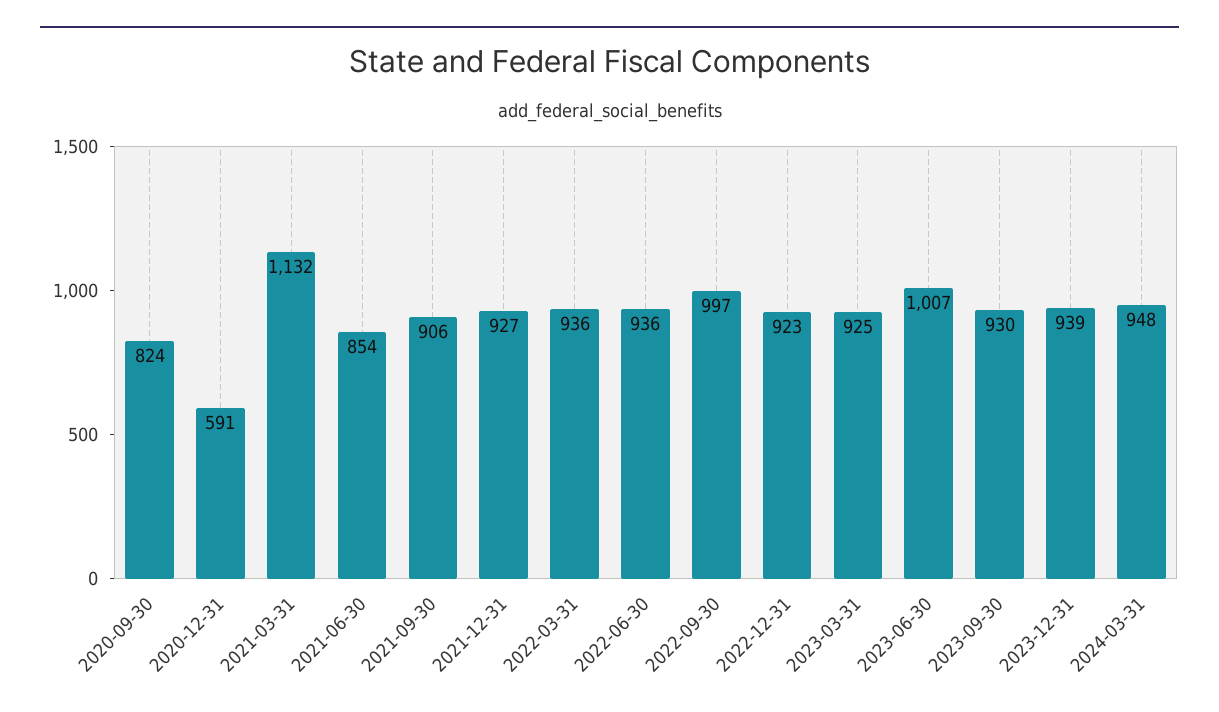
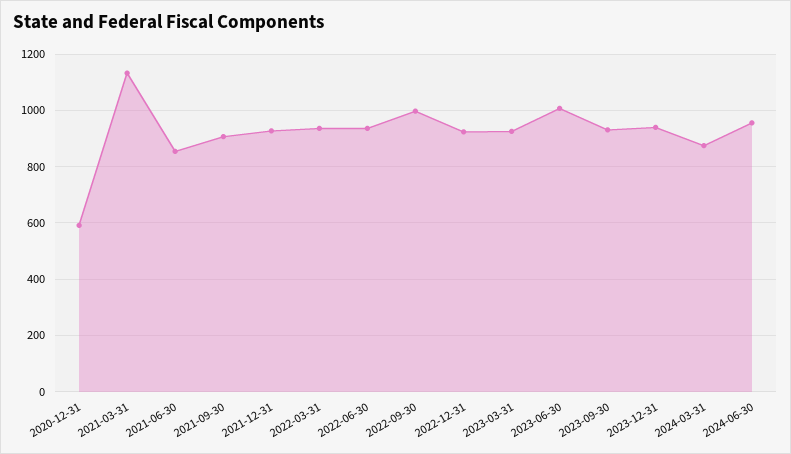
2020-09-30: 824 -> none
2024-03-31: 948 -> 875
2024-06-30: none -> 950

